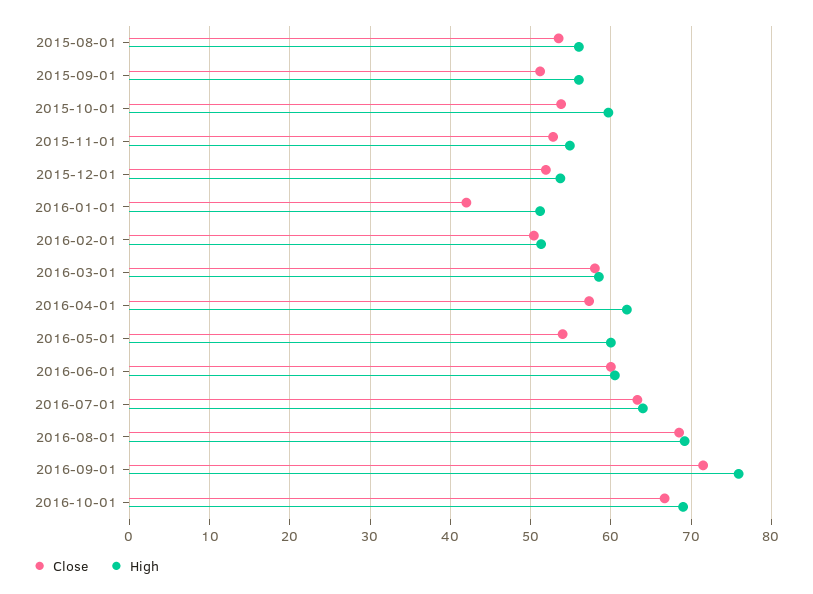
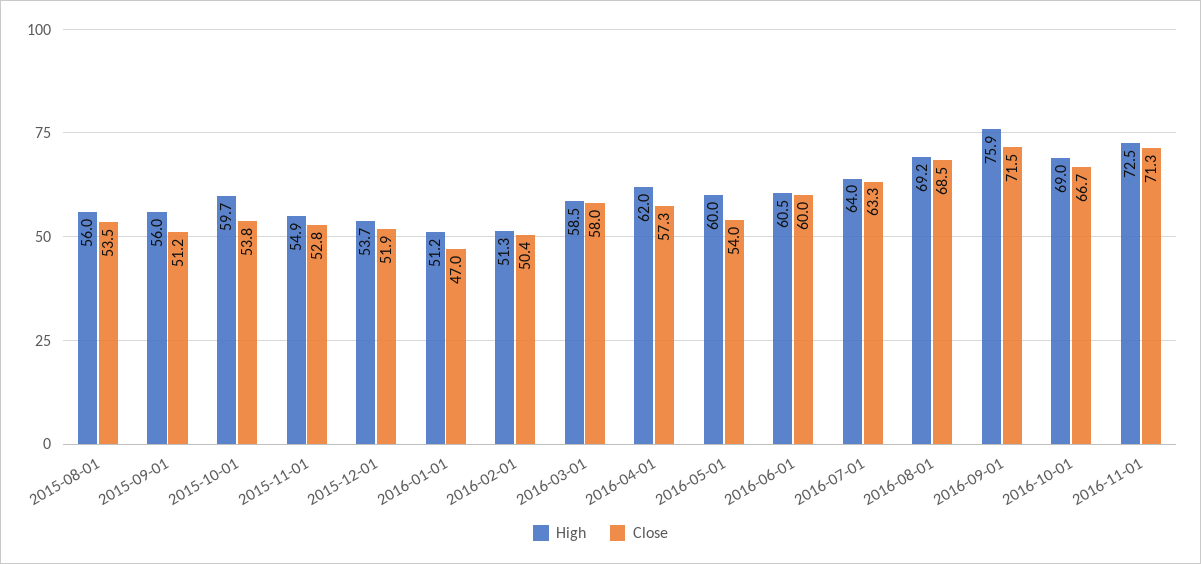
Close, 2016-01-01: 42 -> 47
High, 2016-11-01: none -> 72.5
Close, 2016-11-01: none -> 71.3

